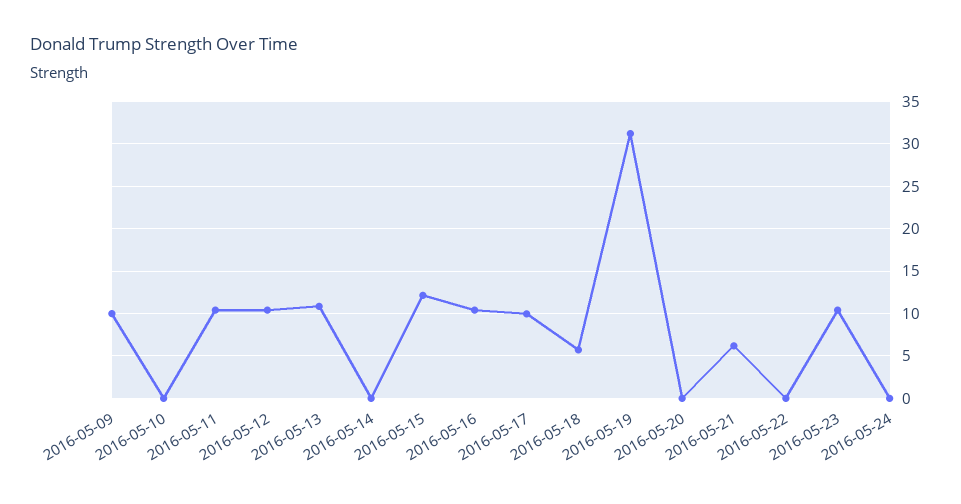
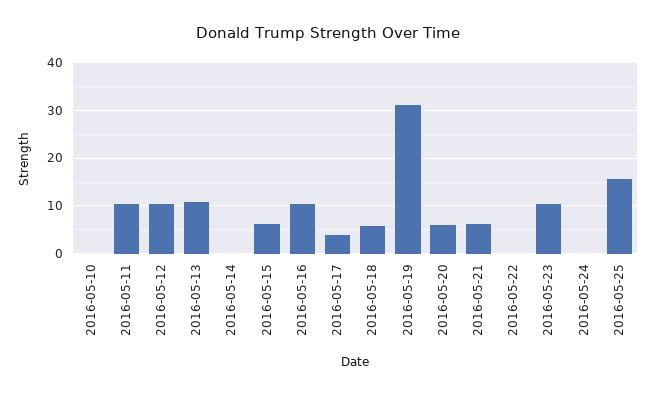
2016-05-09: 10 -> none
2016-05-15: 12 -> 6
2016-05-17: 10 -> 4
2016-05-20: 0 -> 6
2016-05-25: none -> 16

